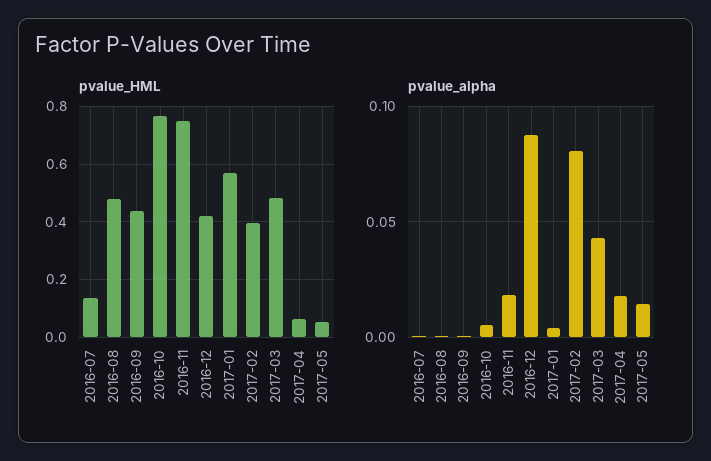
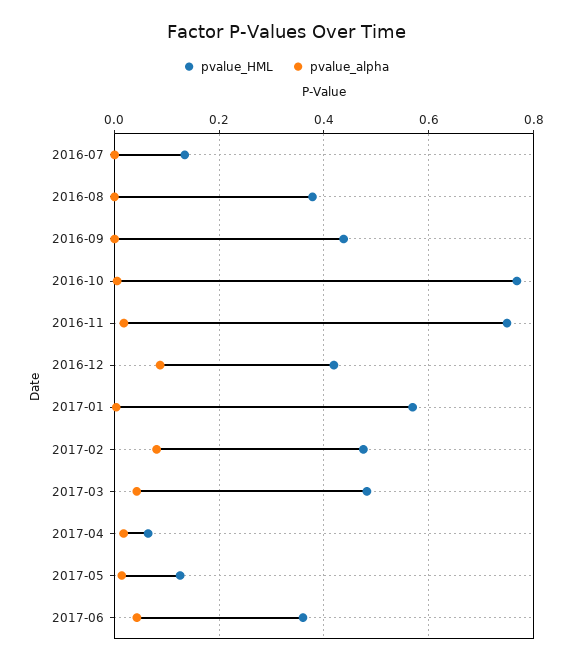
pvalue_HML, 2016-08: 0.475 -> 0.38
pvalue_HML, 2017-02: 0.4 -> 0.48
pvalue_HML, 2017-05: 0.05 -> 0.12
pvalue_HML, 2017-06: none -> 0.36
pvalue_alpha, 2017-06: none -> 0.04

